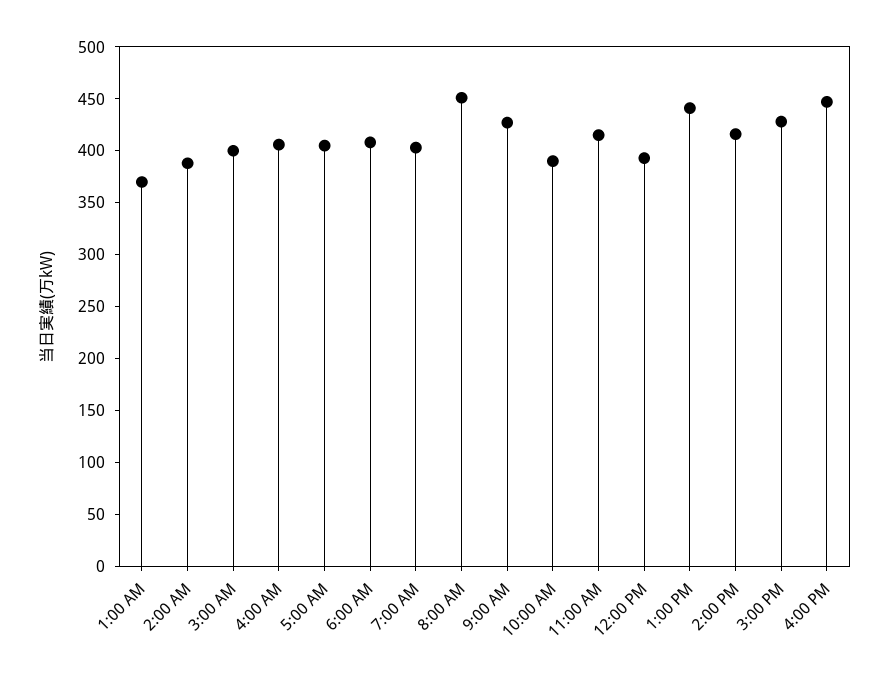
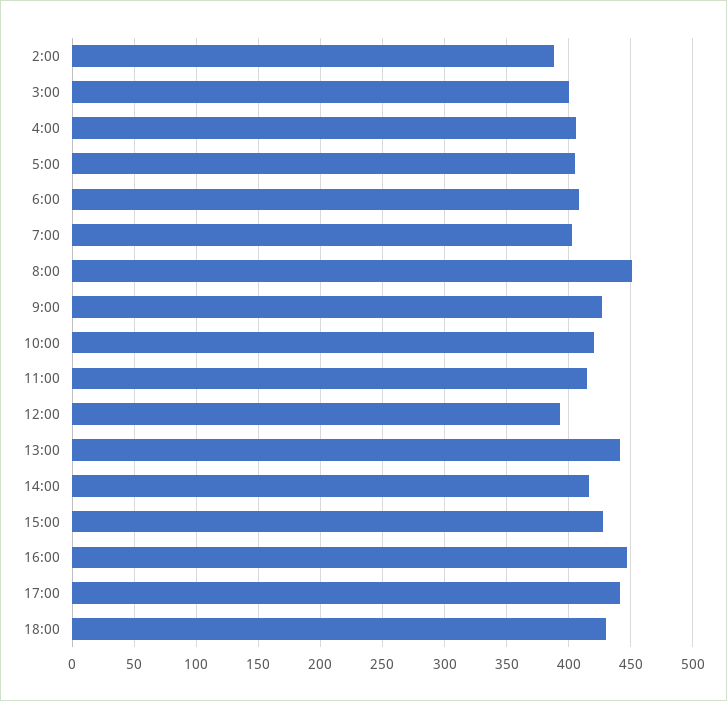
1:00 AM: 370 -> none
10:00 AM: 390 -> 420
17:00: none -> 440
18:00: none -> 430

